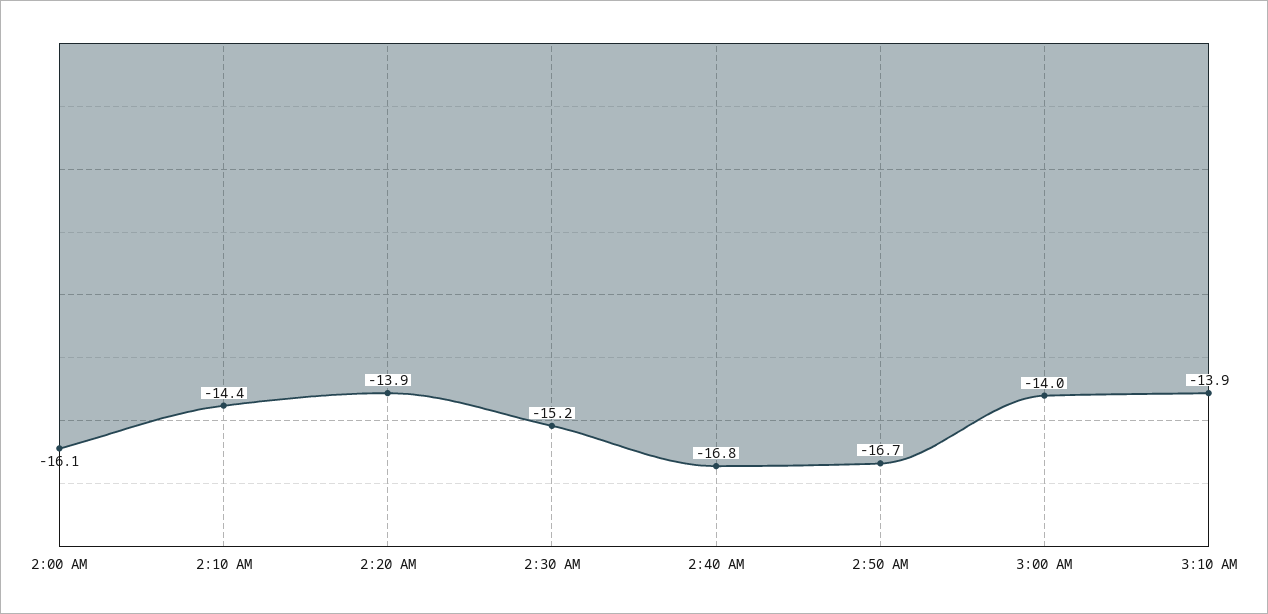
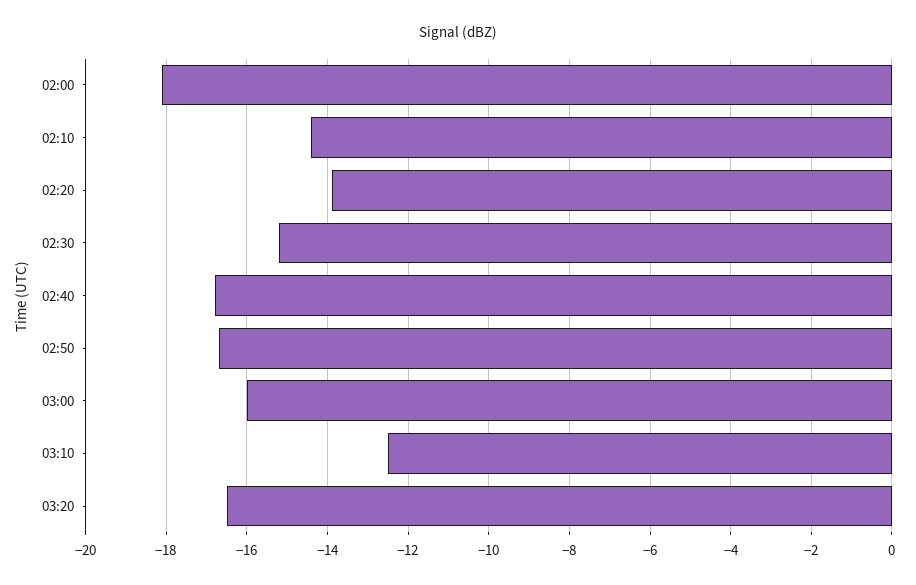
2:00 AM: -16.1 -> -18
3:00 AM: -14 -> -16
3:10 AM: -13.9 -> -12.5
03:20: none -> -16.5

